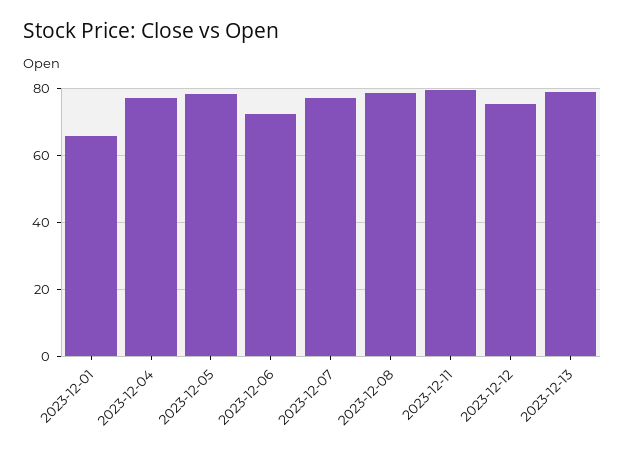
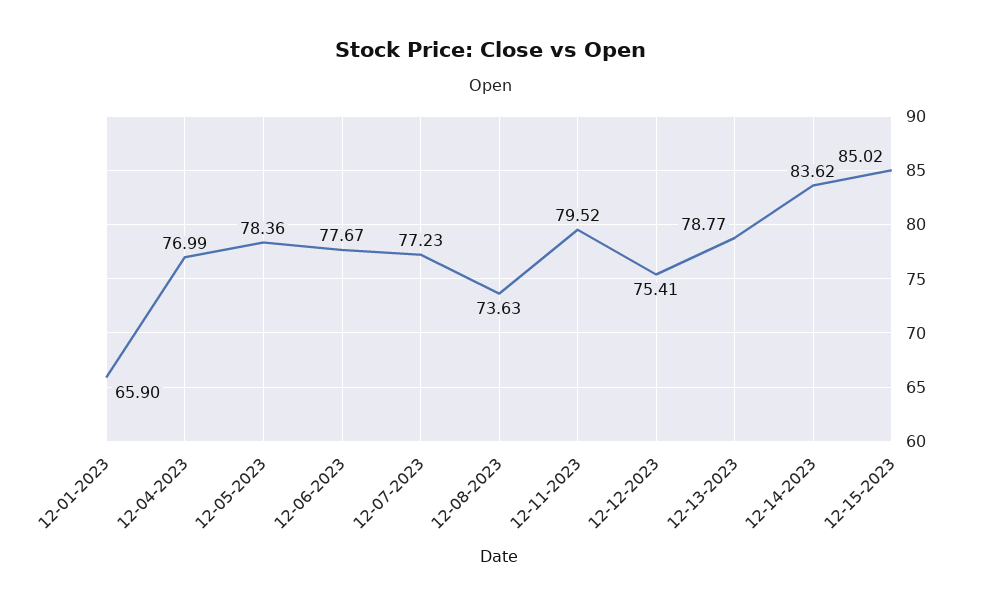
2023-12-06: 72 -> 77.67
2023-12-08: 78 -> 73.63
12-14-2023: none -> 83.62
12-15-2023: none -> 85.02

